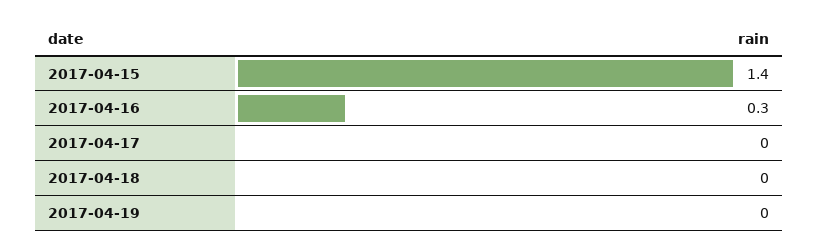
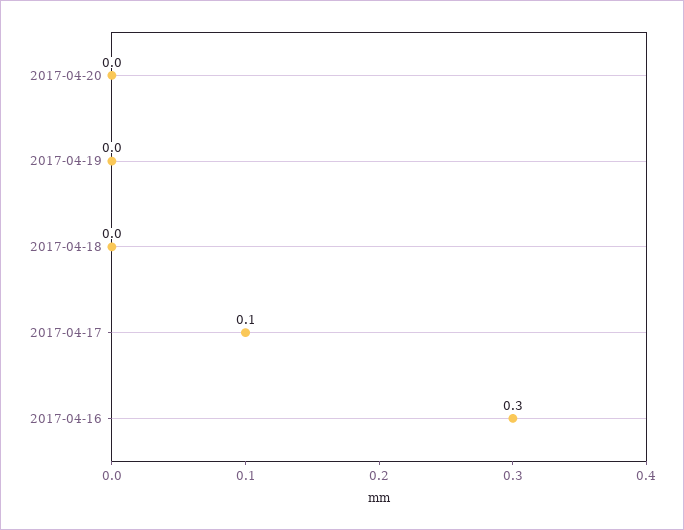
2017-04-15: 1.4 -> none
2017-04-17: 0 -> 0.1
2017-04-20: none -> 0

